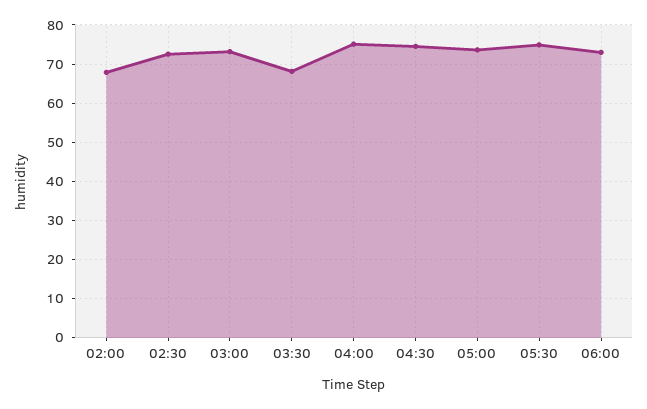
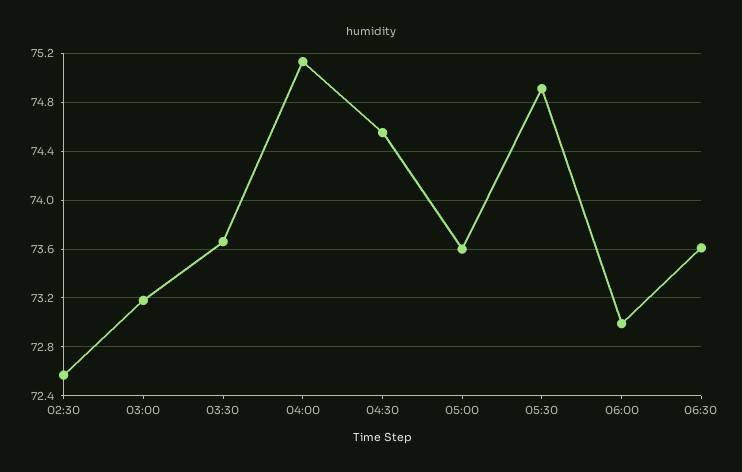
02:00: 68 -> none
03:30: 68 -> 73.65
06:30: none -> 73.6

